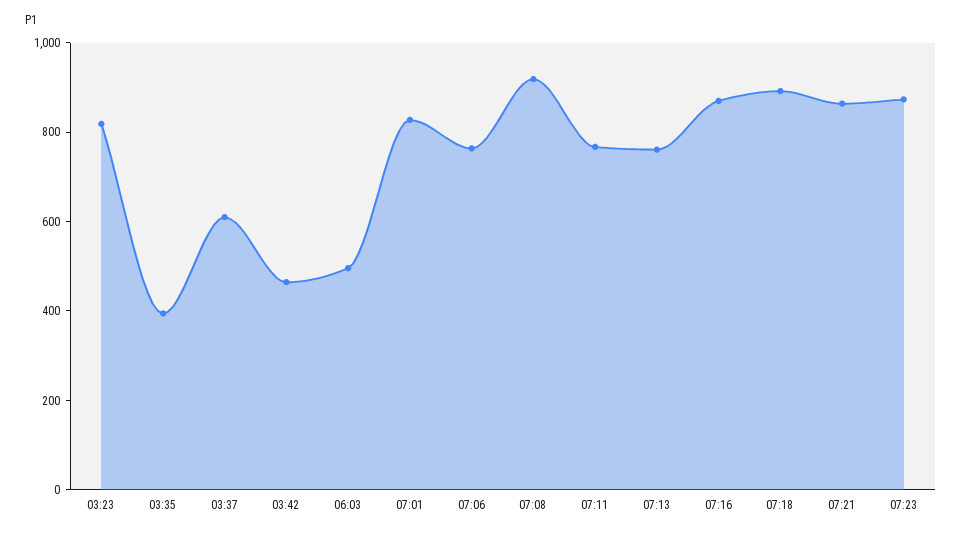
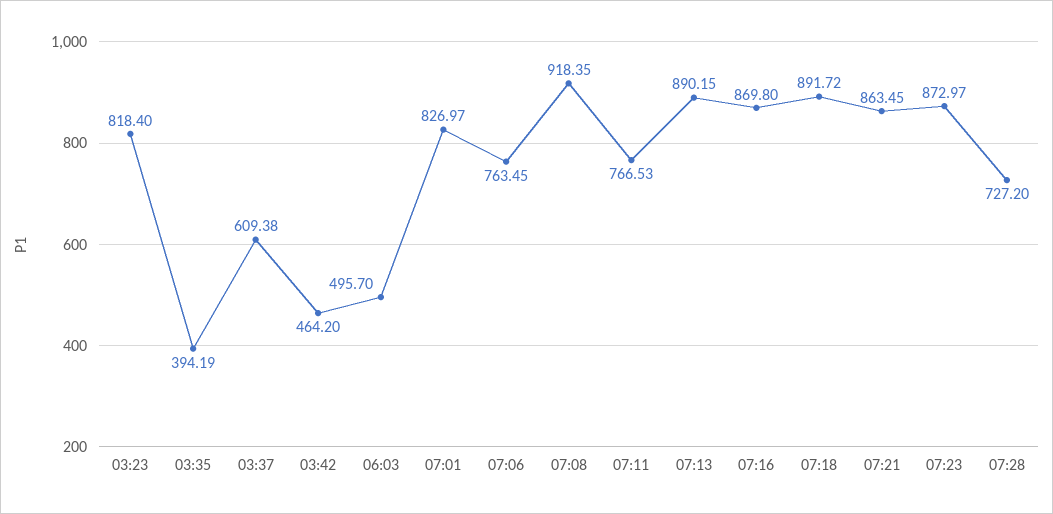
07:13: 750 -> 890.15
07:28: none -> 727.2

